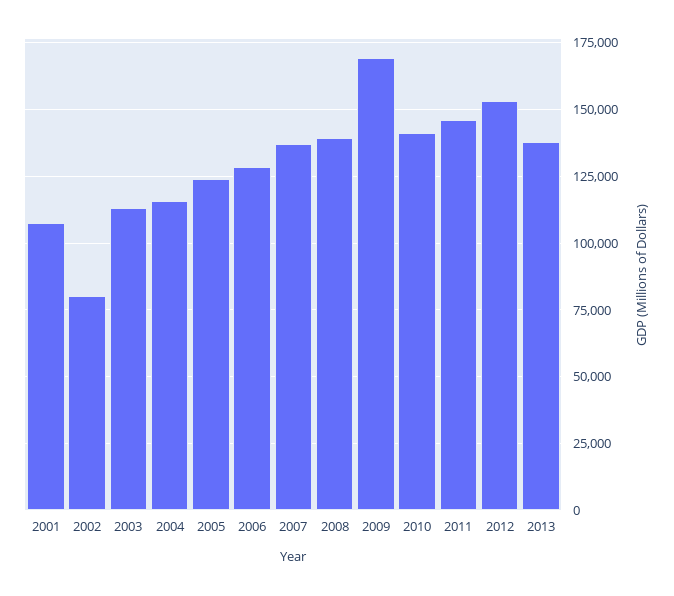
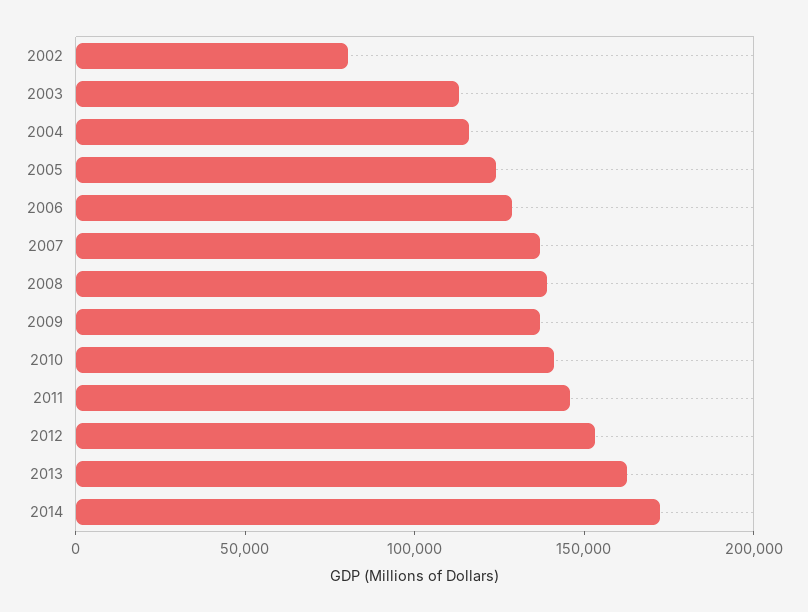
2001: 107500 -> none
2009: 170000 -> 140000
2013: 137500 -> 160000
2014: none -> 170000

